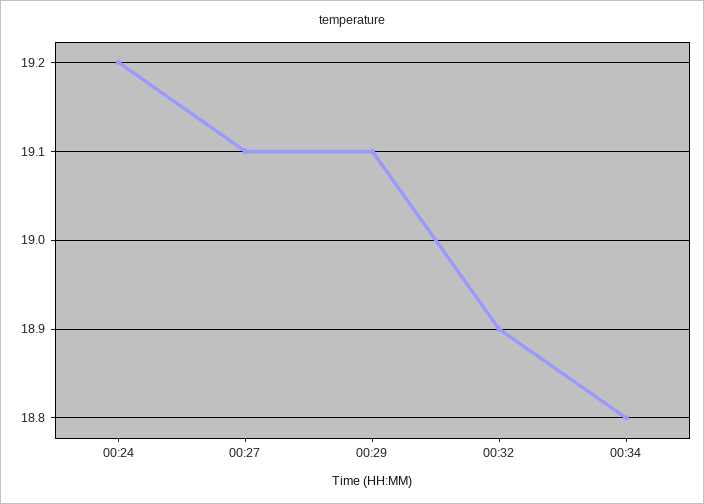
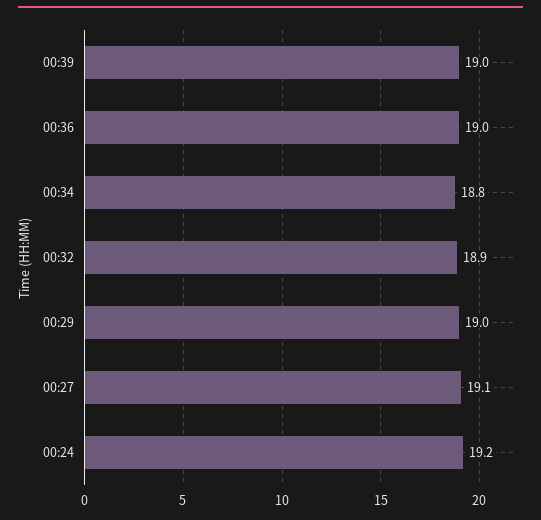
00:29: 19.1 -> 19
00:39: none -> 19
00:36: none -> 19

